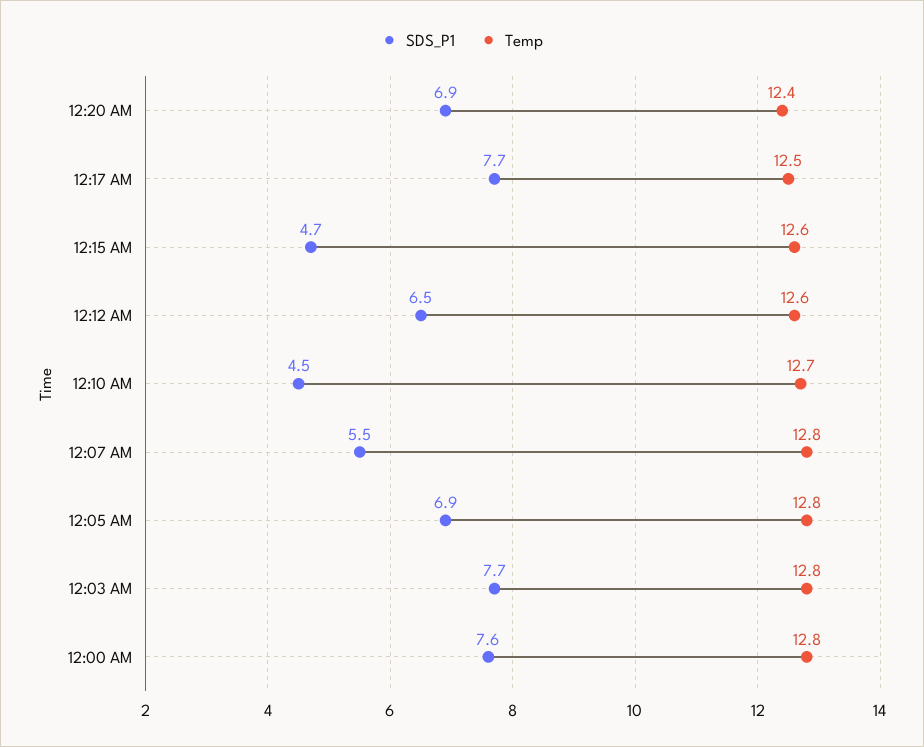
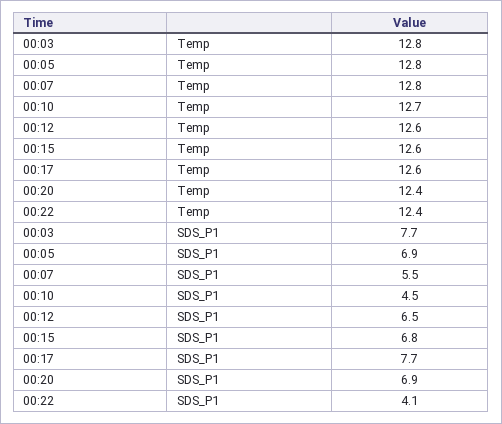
Temp, 12:17 AM: 12.5 -> 12.6
SDS_P1, 12:15 AM: 4.7 -> 6.8
SDS_P1, 12:00 AM: 7.6 -> none
Temp, 12:00 AM: 12.8 -> none
Temp, 00:22: none -> 12.4
SDS_P1, 00:22: none -> 4.1

